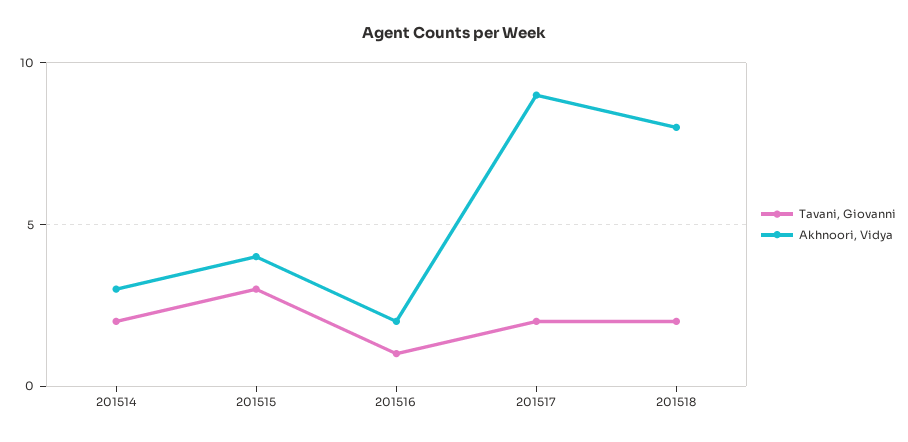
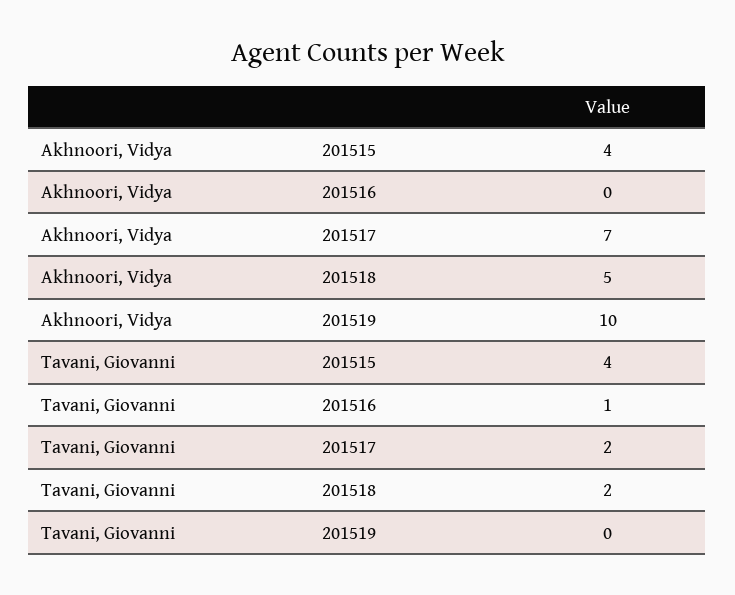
Tavani, Giovanni, 201514: 2 -> none
Akhnoori, Vidya, 201514: 3 -> none
Tavani, Giovanni, 201515: 3 -> 4
Akhnoori, Vidya, 201516: 2 -> 0
Akhnoori, Vidya, 201517: 9 -> 7
Akhnoori, Vidya, 201518: 8 -> 5
Akhnoori, Vidya, 201519: none -> 10
Tavani, Giovanni, 201519: none -> 0

